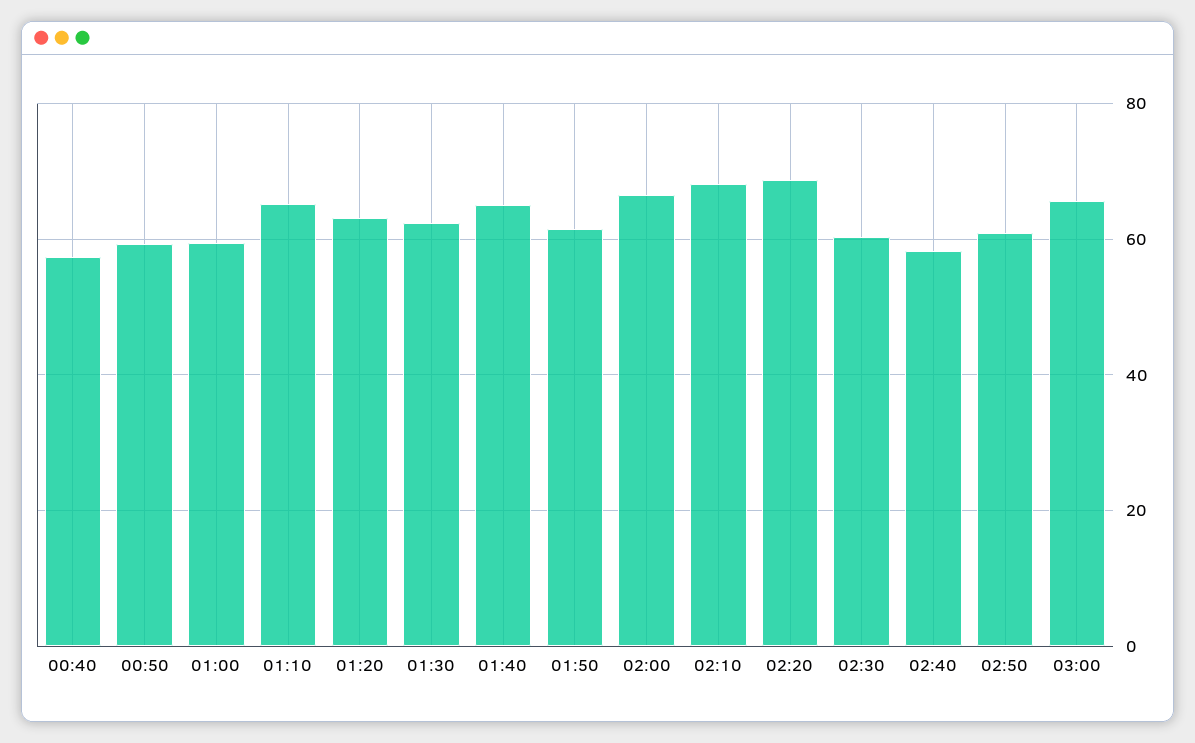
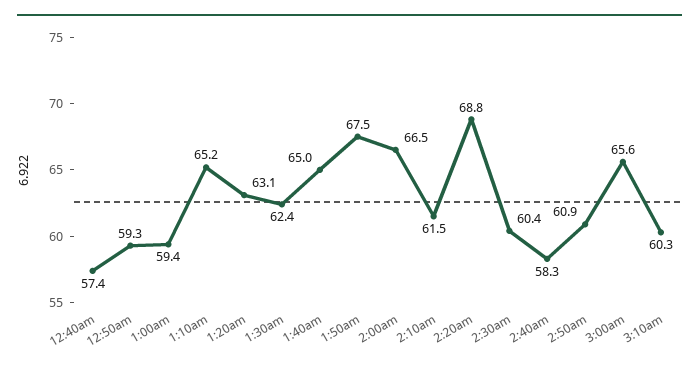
01:50: 62 -> 67.5
02:10: 68 -> 61.5
3:10am: none -> 60.3

